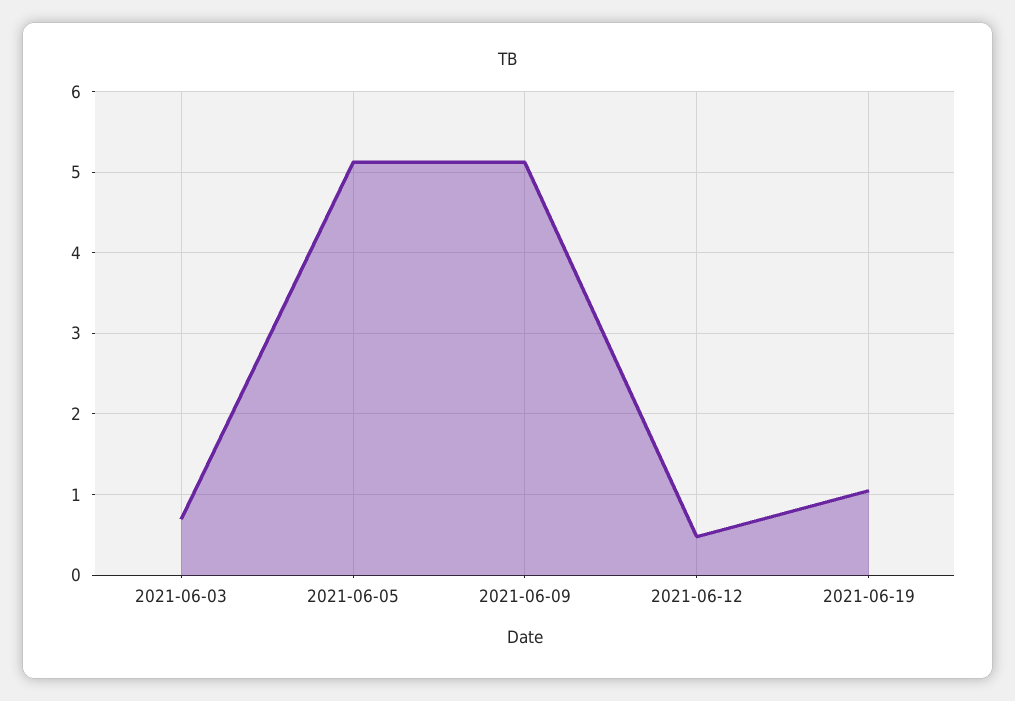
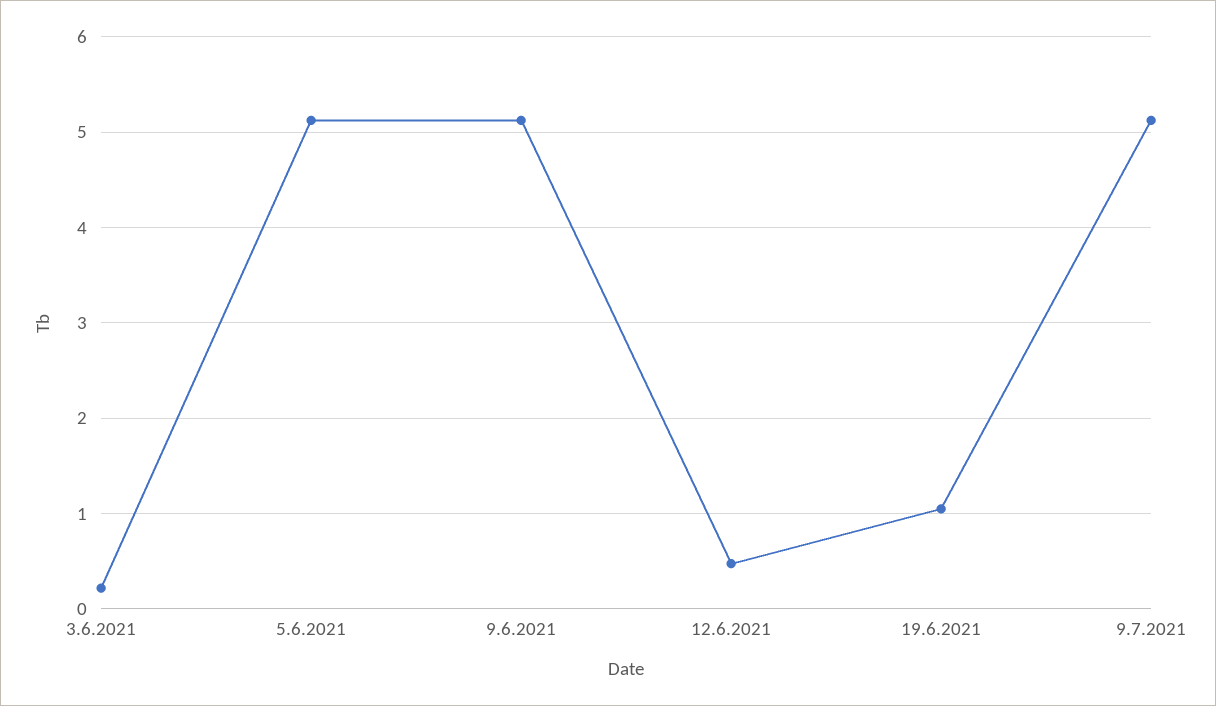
2021-06-03: 0.7 -> 0.2
9.7.2021: none -> 5.1

